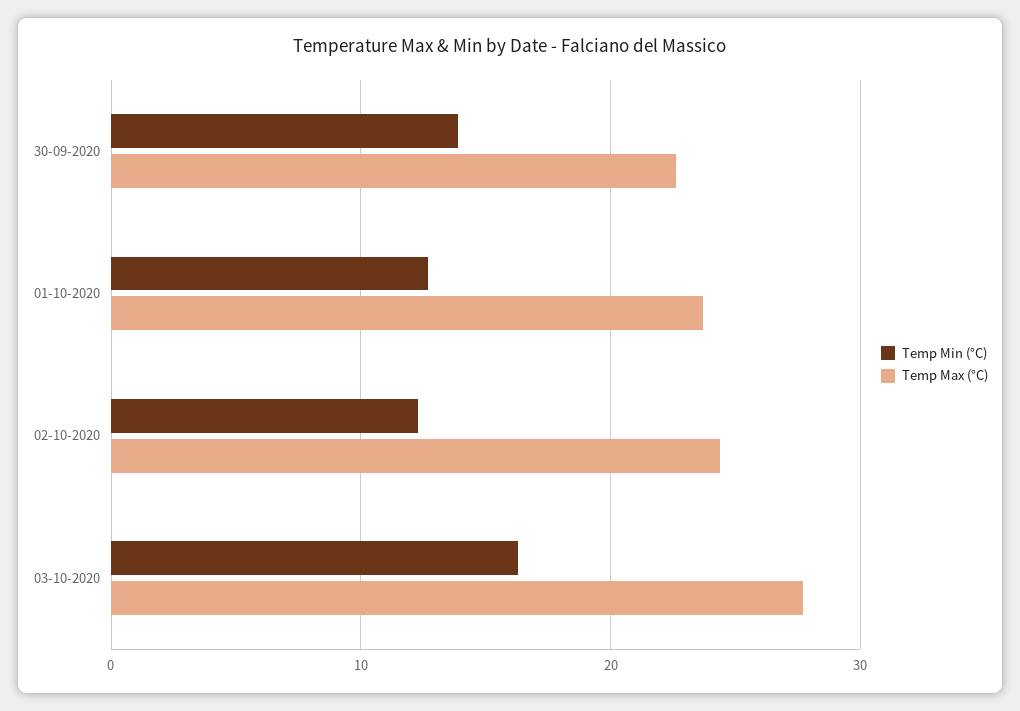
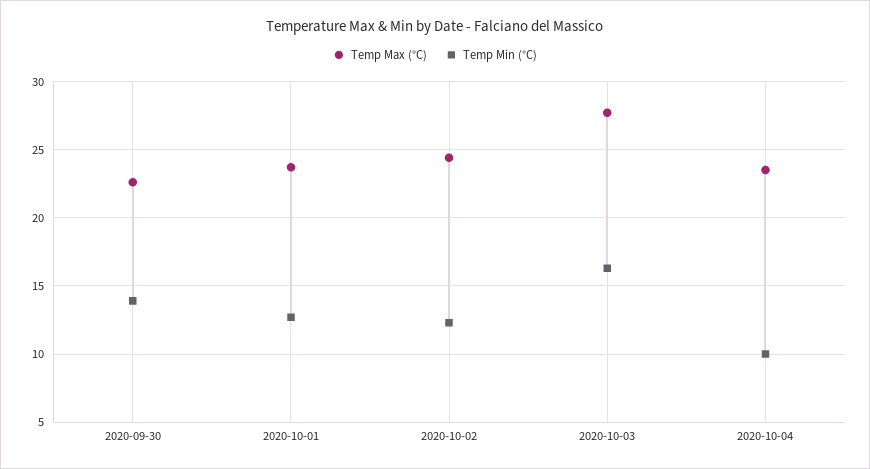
Temp Max (°C), 2020-10-04: none -> 23.5
Temp Min (°C), 2020-10-04: none -> 10

